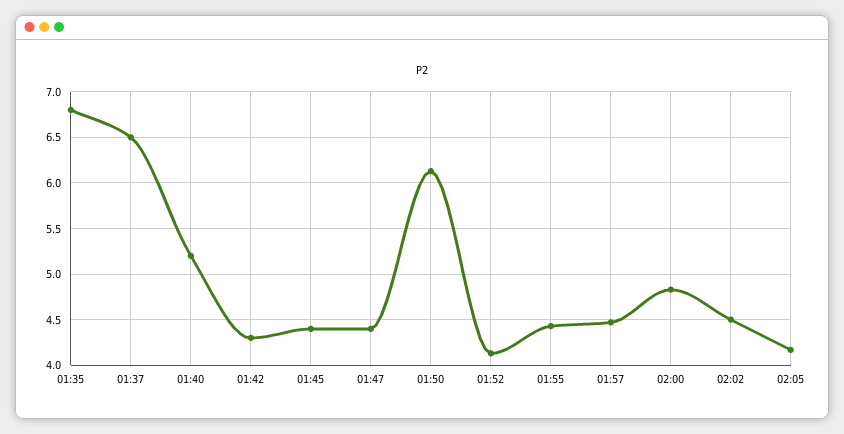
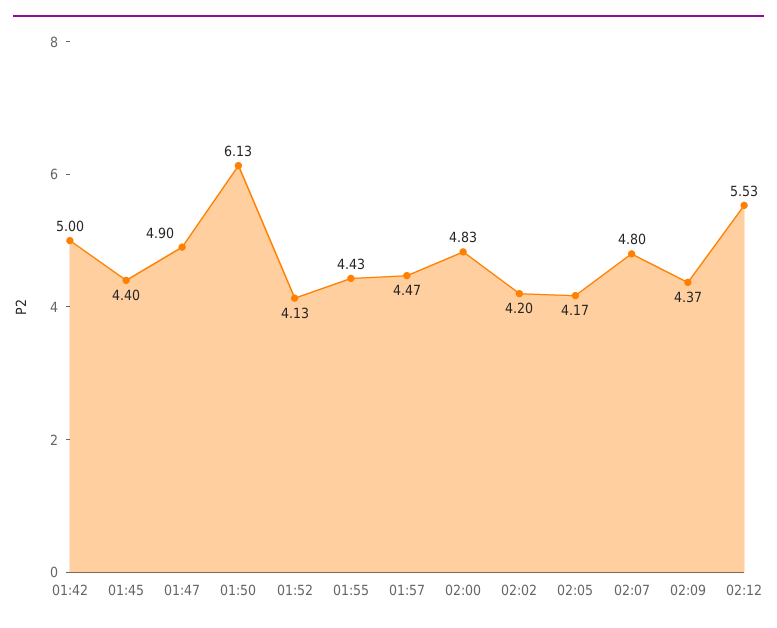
01:35: 6.8 -> none
01:37: 6.5 -> none
01:40: 5.2 -> none
01:42: 4.3 -> 5
01:47: 4.4 -> 4.9
02:02: 4.5 -> 4.2
02:07: none -> 4.8
02:09: none -> 4.37
02:12: none -> 5.53

